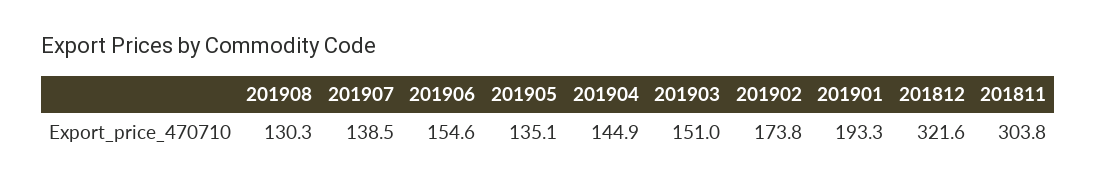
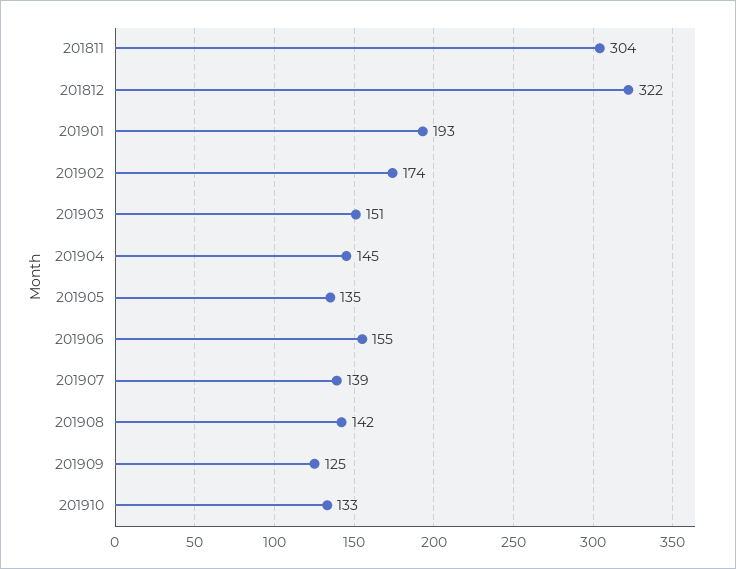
201908: 130.3 -> 142
201909: none -> 125
201910: none -> 133

